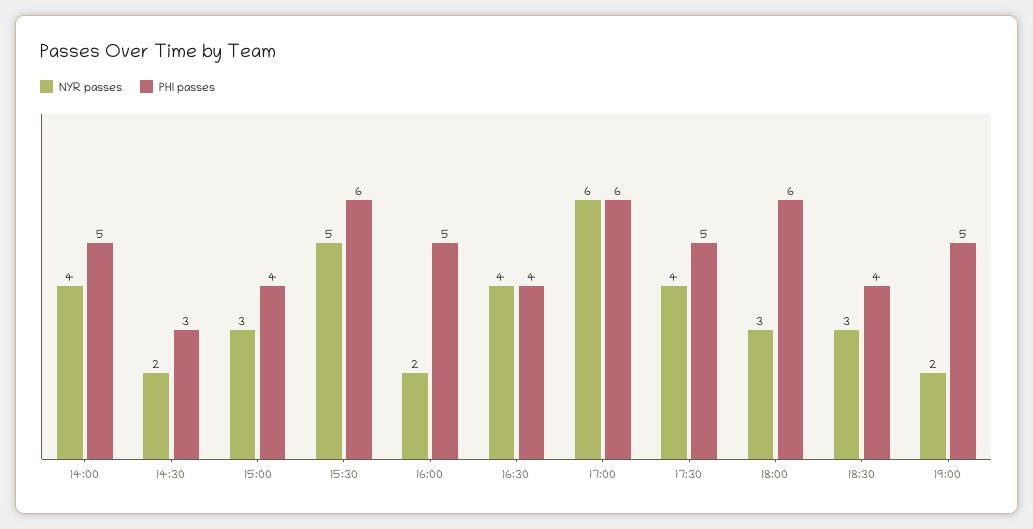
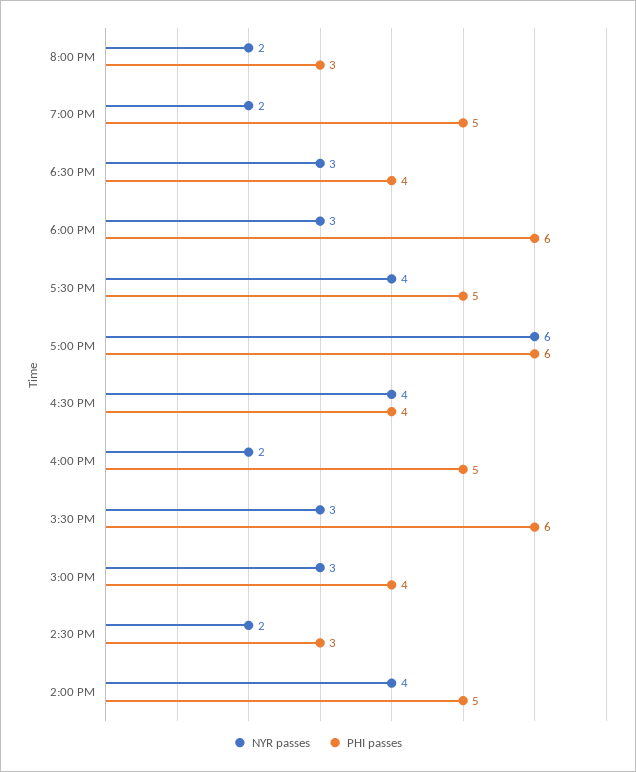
NYR passes, 15:30: 5 -> 3
NYR passes, 8:00 PM: none -> 2
PHI passes, 8:00 PM: none -> 3

